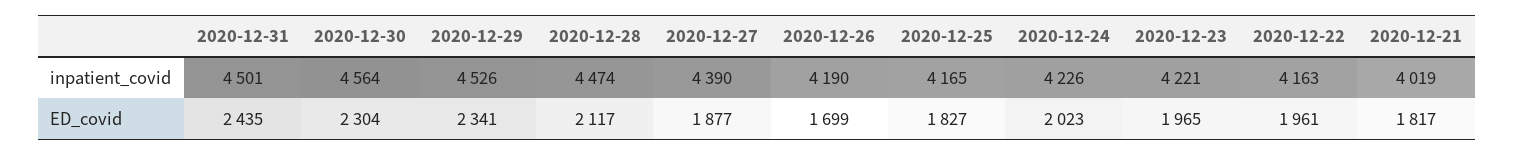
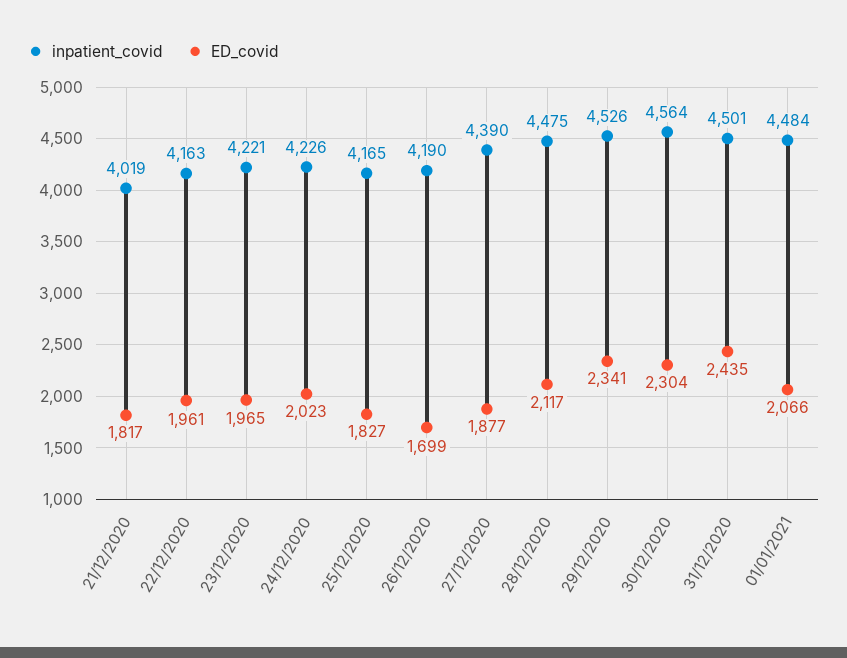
inpatient_covid, 2020-12-28: 4474 -> 4475
inpatient_covid, 01/01/2021: none -> 4484
ED_covid, 01/01/2021: none -> 2066

